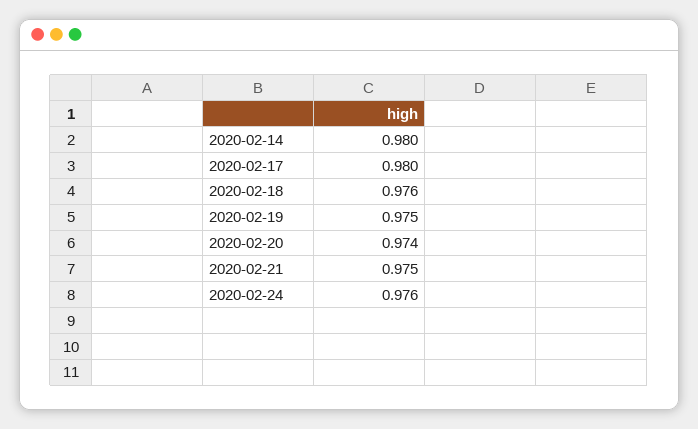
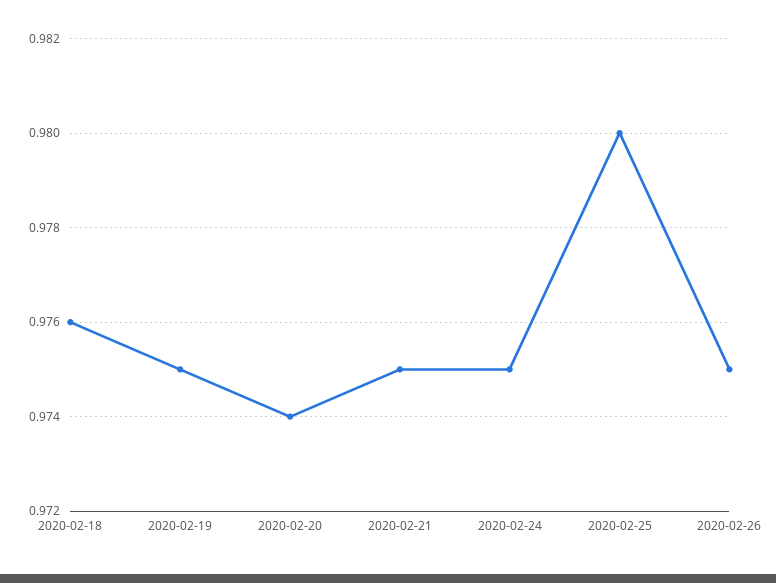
2020-02-14: 0.98 -> none
2020-02-17: 0.98 -> none
2020-02-24: 0.976 -> 0.975
2020-02-25: none -> 0.98
2020-02-26: none -> 0.975

